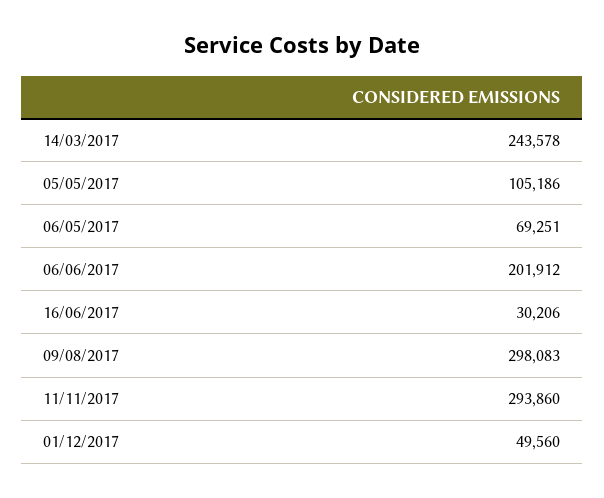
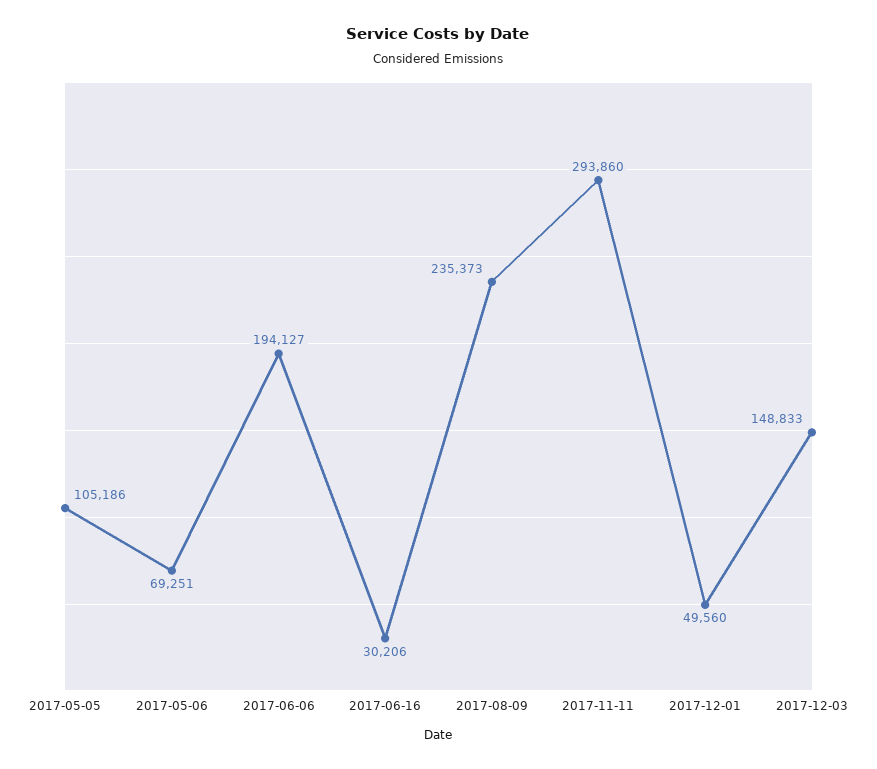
14/03/2017: 243578 -> none
06/06/2017: 201912 -> 194127
09/08/2017: 298083 -> 235373
2017-12-03: none -> 148833

